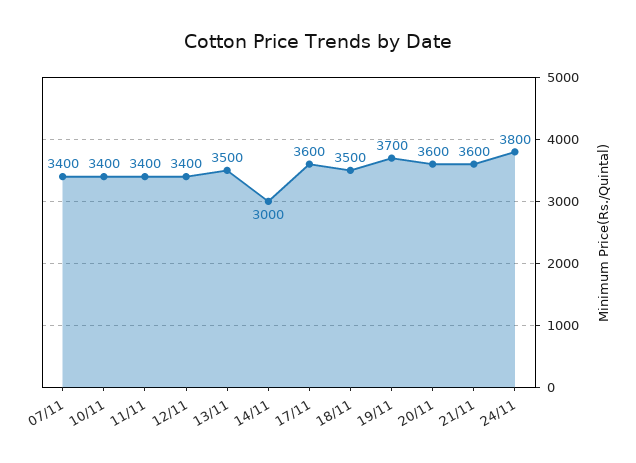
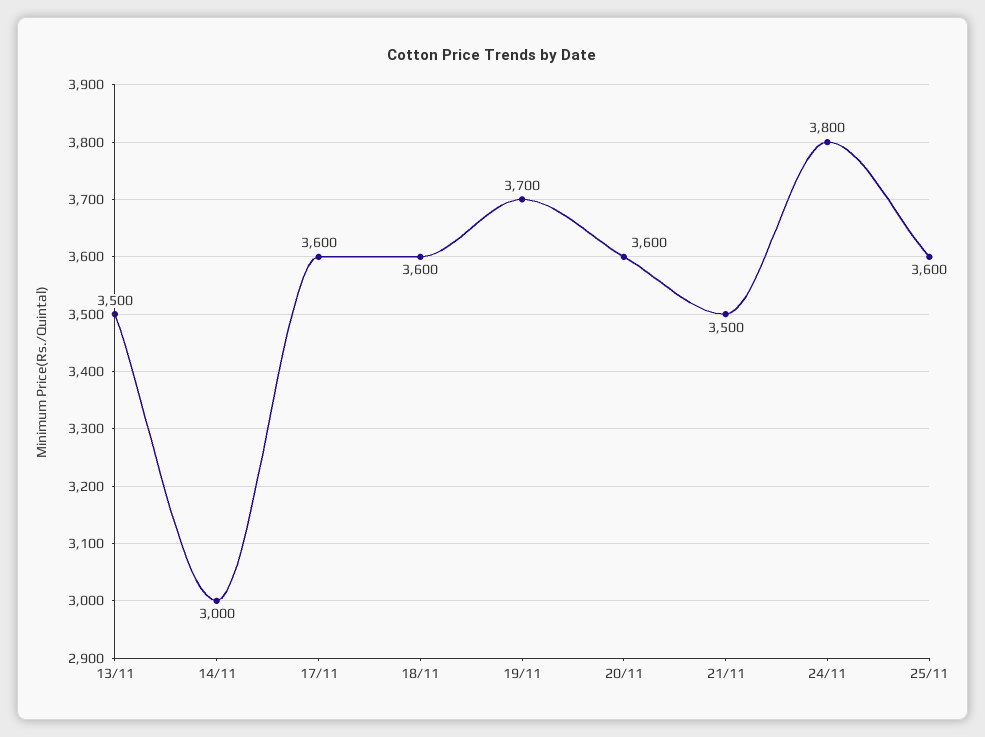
07/11: 3400 -> none
10/11: 3400 -> none
11/11: 3400 -> none
12/11: 3400 -> none
18/11: 3500 -> 3600
21/11: 3600 -> 3500
25/11: none -> 3600

